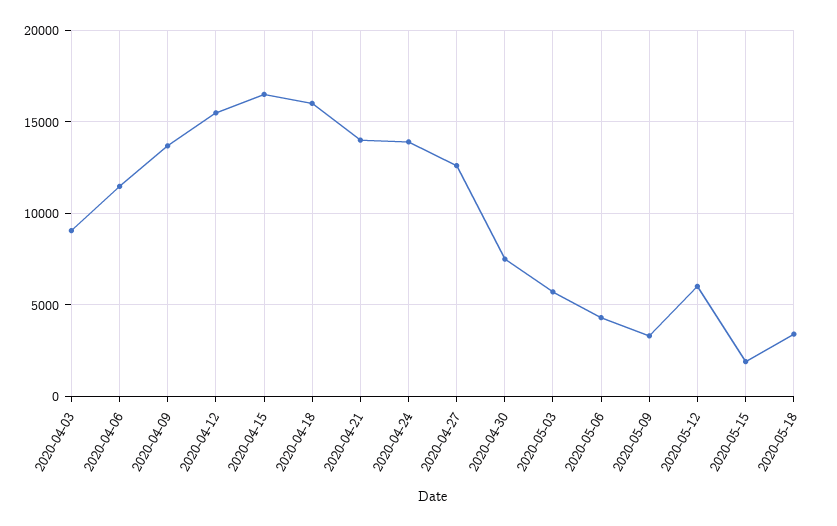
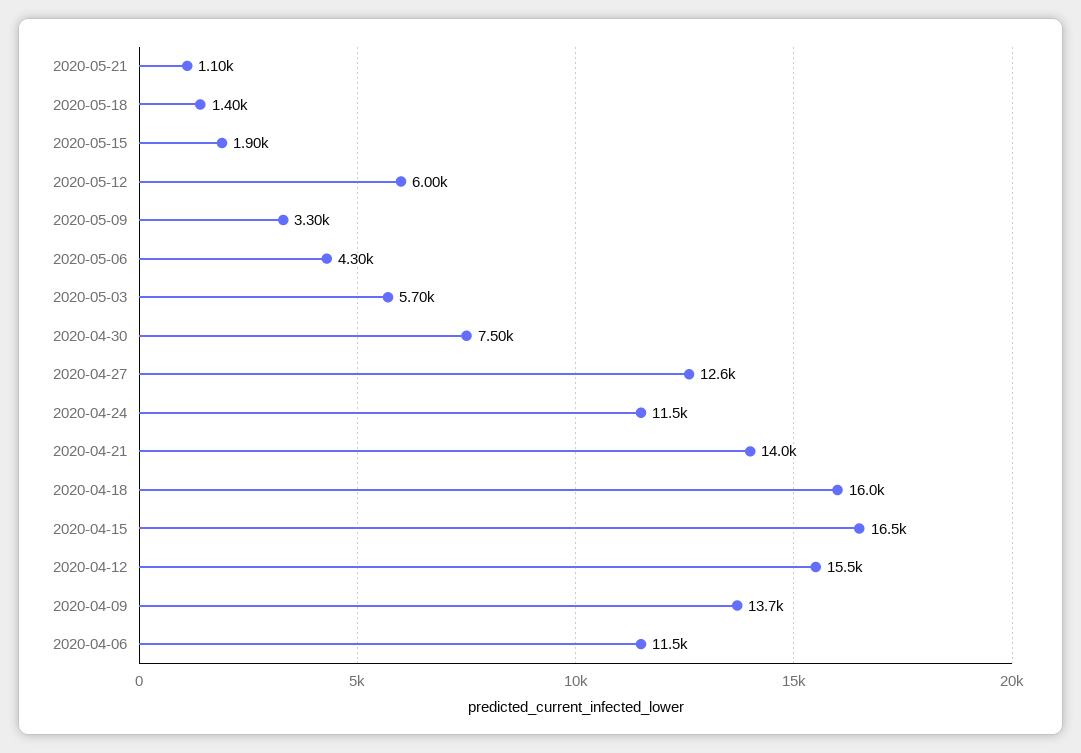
2020-04-03: 9000 -> none
2020-04-24: 14000 -> 11500
2020-05-18: 3500 -> 1400
2020-05-21: none -> 1100

